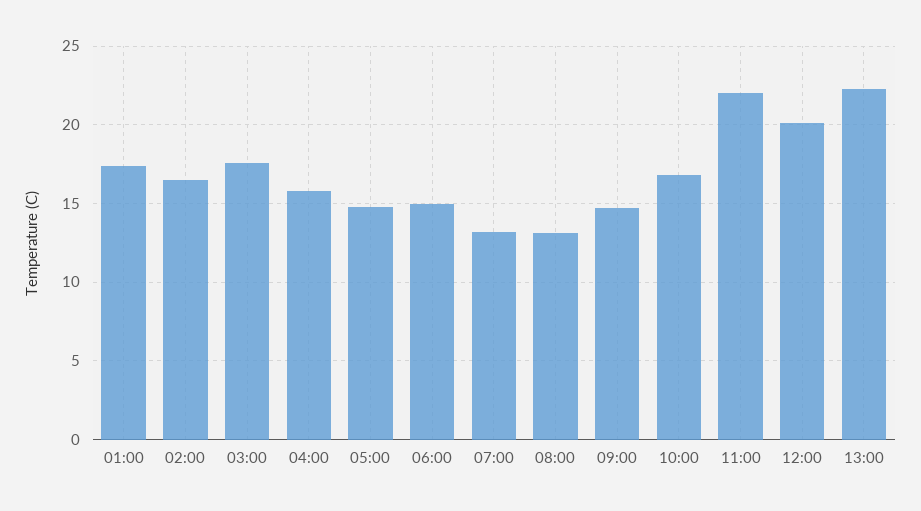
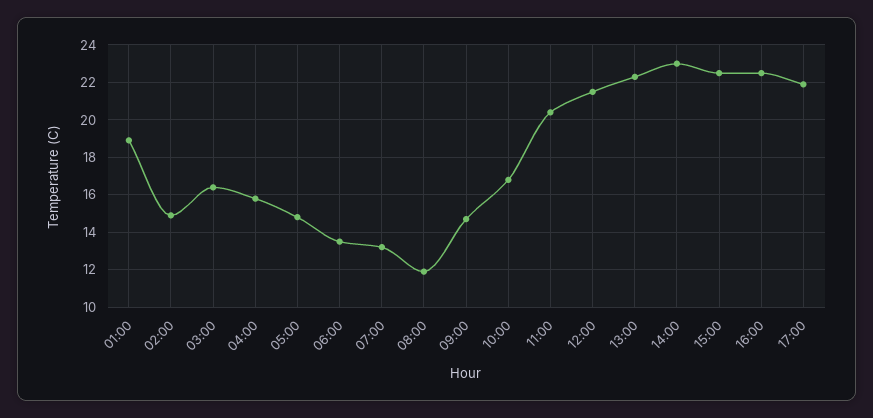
01:00: 17.5 -> 19
02:00: 16.5 -> 15
03:00: 17.5 -> 16.5
06:00: 15 -> 13.5
08:00: 13 -> 12
11:00: 22 -> 20.5
12:00: 20 -> 21.5
14:00: none -> 23
15:00: none -> 22.5
16:00: none -> 22.5
17:00: none -> 22

